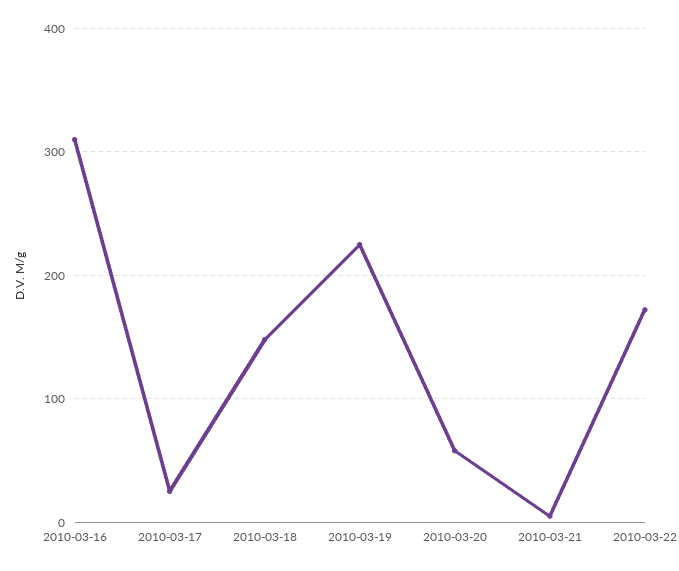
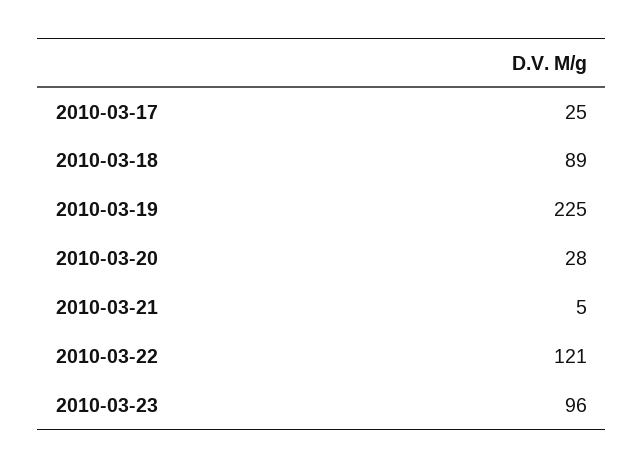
2010-03-16: 310 -> none
2010-03-18: 150 -> 89
2010-03-20: 60 -> 28
2010-03-22: 170 -> 121
2010-03-23: none -> 96

